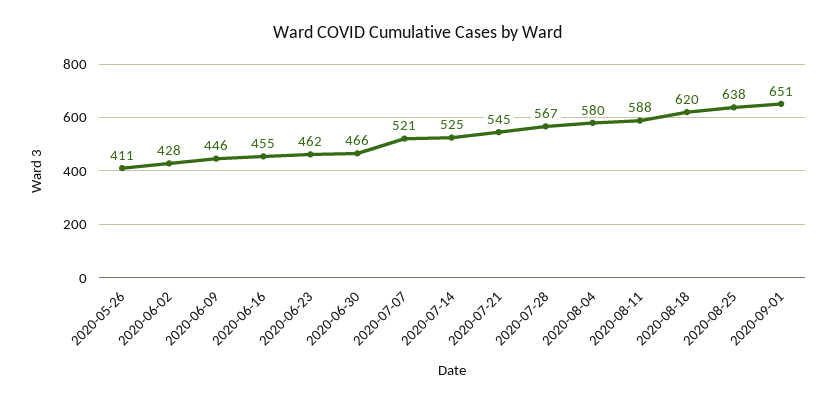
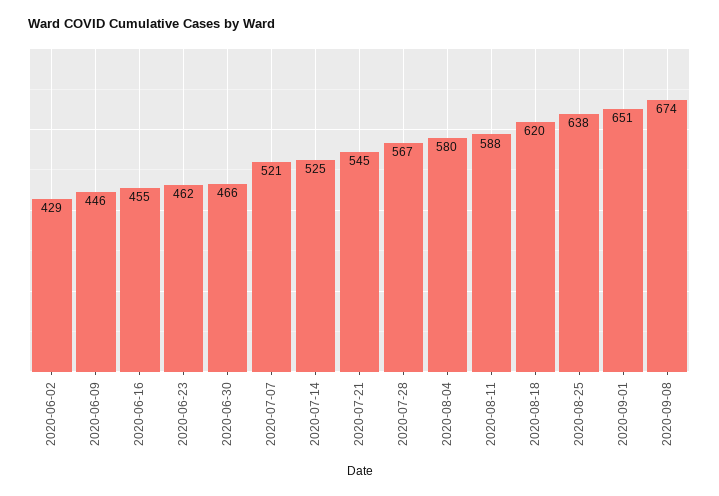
2020-05-26: 411 -> none
2020-06-02: 428 -> 429
2020-09-08: none -> 674

